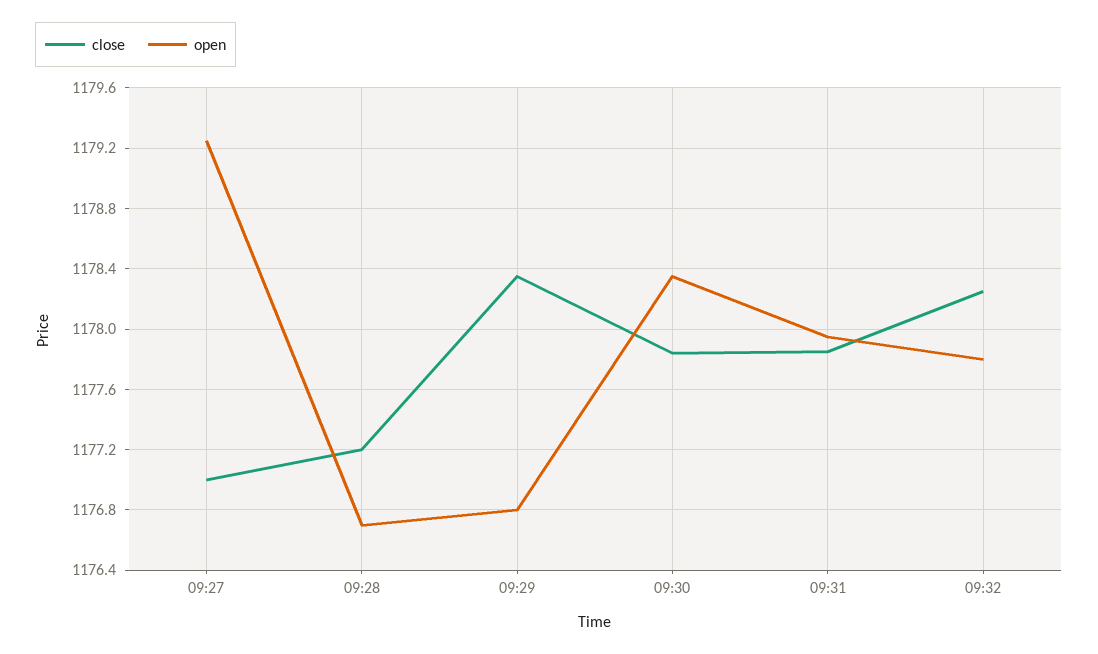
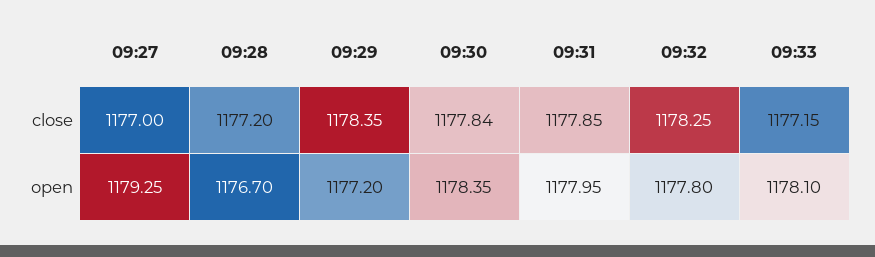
open, 09:29: 1176.8 -> 1177.2
close, 09:33: none -> 1177.15
open, 09:33: none -> 1178.1

